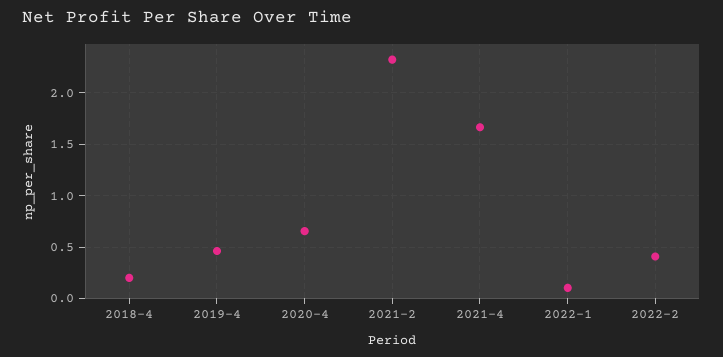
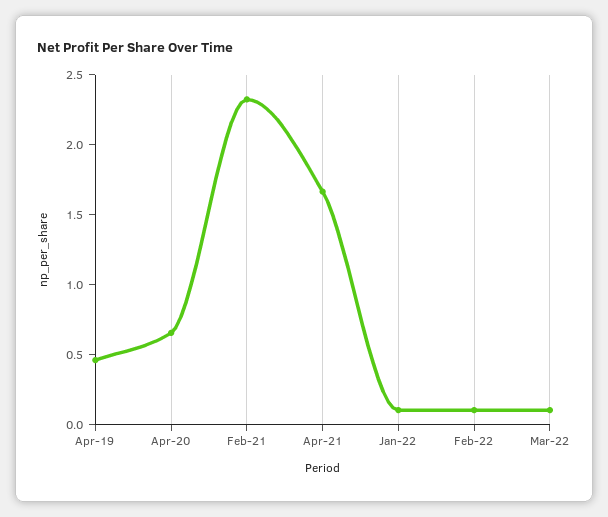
2018-4: 0.2 -> none
2022-2: 0.4 -> 0.1
Mar-22: none -> 0.1

